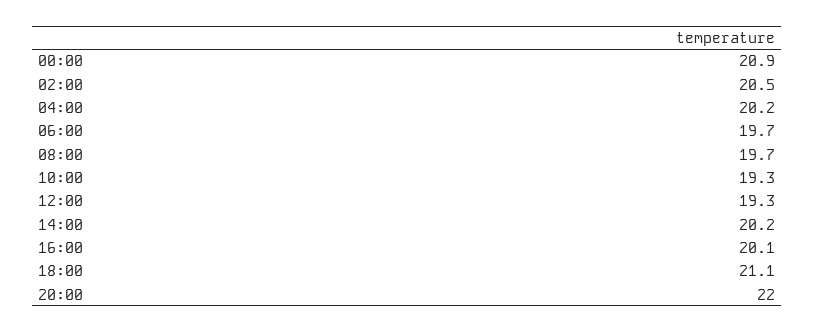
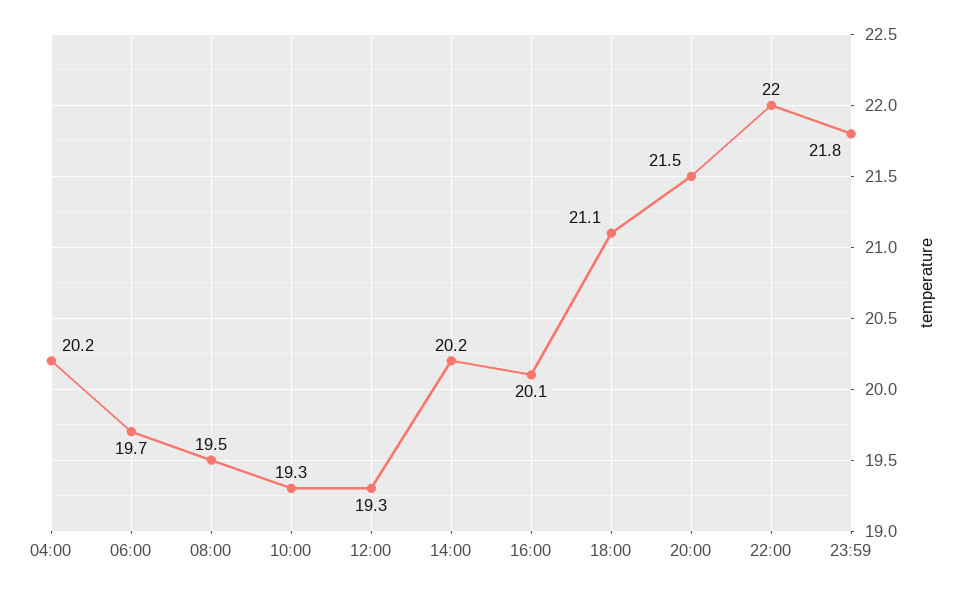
00:00: 20.9 -> none
02:00: 20.5 -> none
08:00: 19.7 -> 19.5
20:00: 22 -> 21.5
22:00: none -> 22
23:59: none -> 21.8

